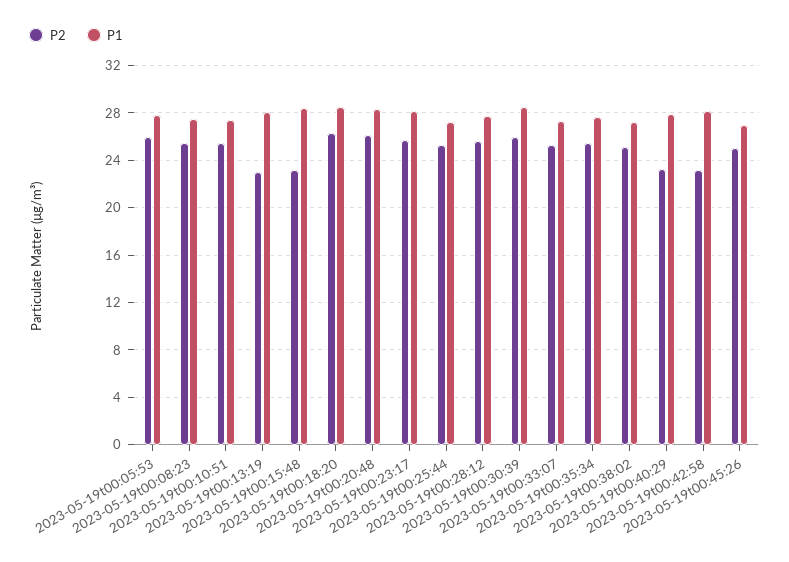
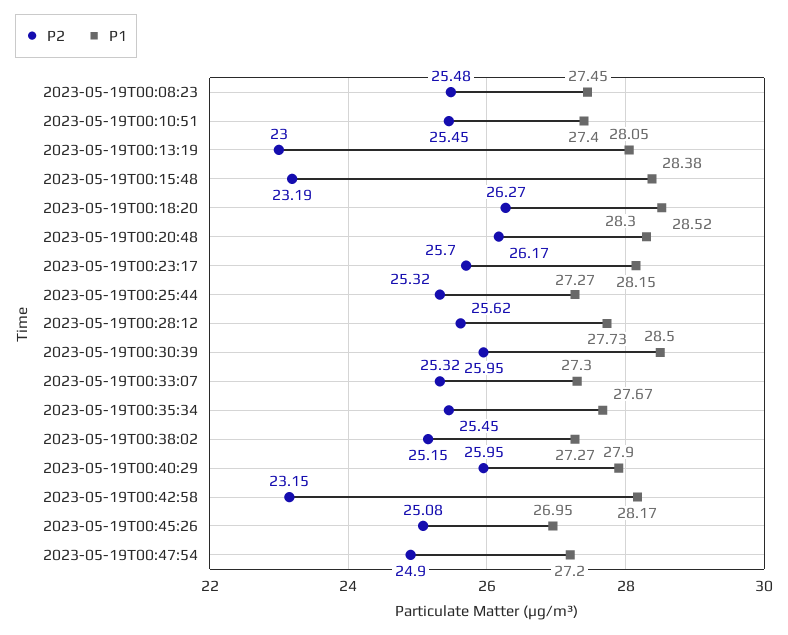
P2, 2023-05-19t00:05:53: 26 -> none
P1, 2023-05-19t00:05:53: 28 -> none
P2, 2023-05-19t00:40:29: 23 -> 25.95
P2, 2023-05-19T00:47:54: none -> 24.9
P1, 2023-05-19T00:47:54: none -> 27.2

